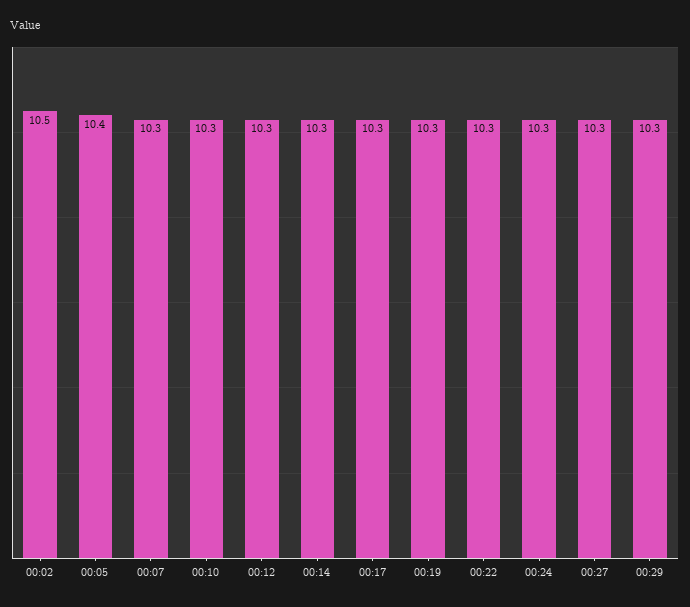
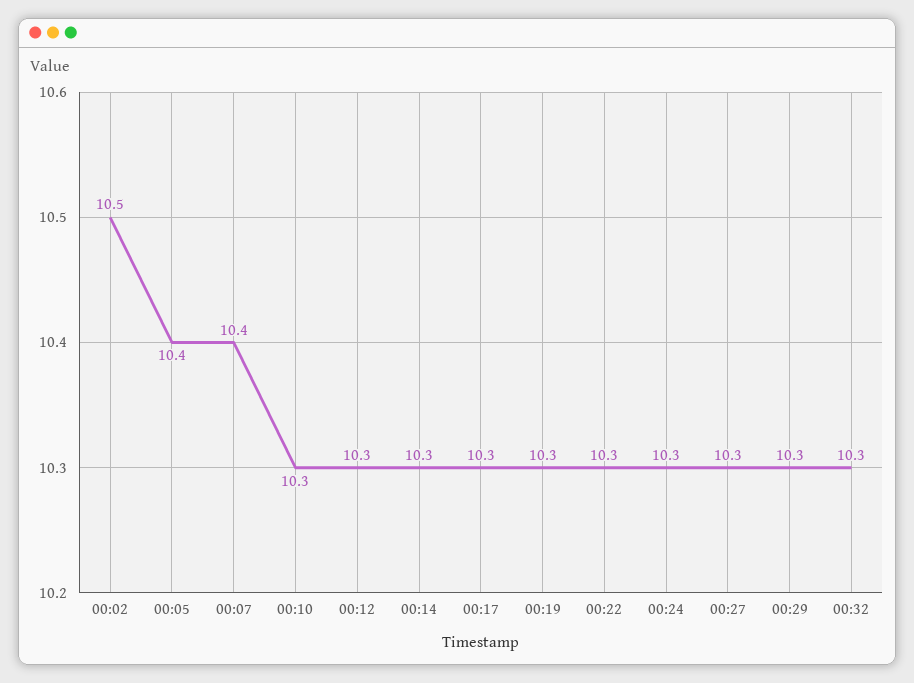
00:07: 10.3 -> 10.4
00:32: none -> 10.3

